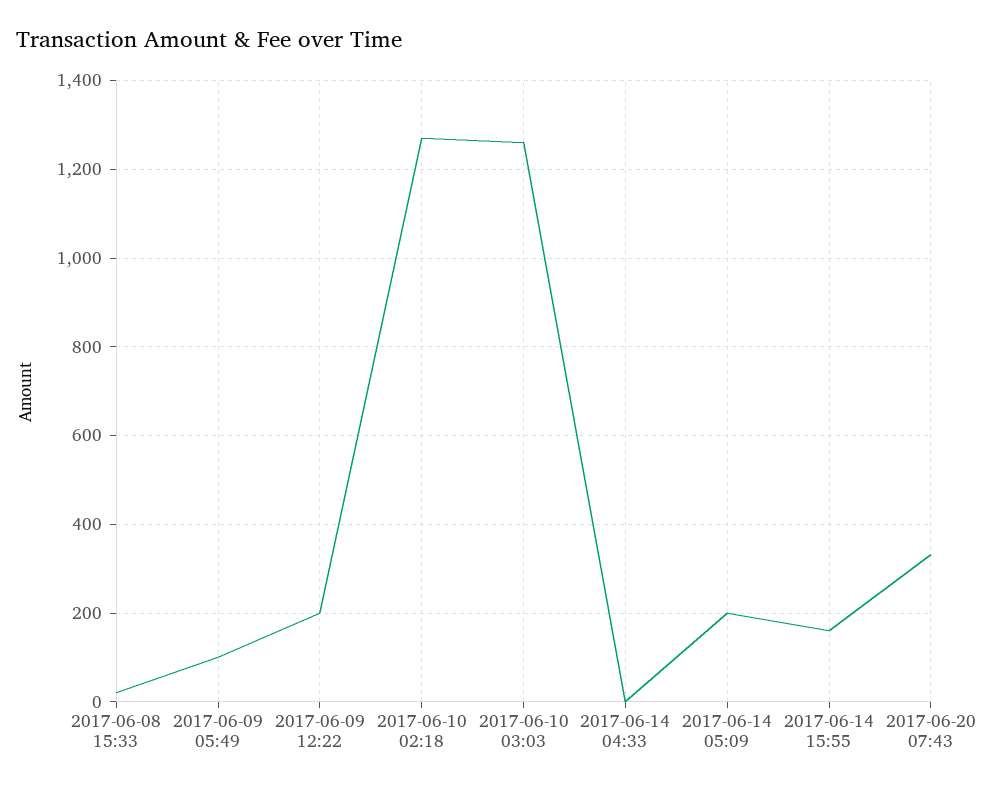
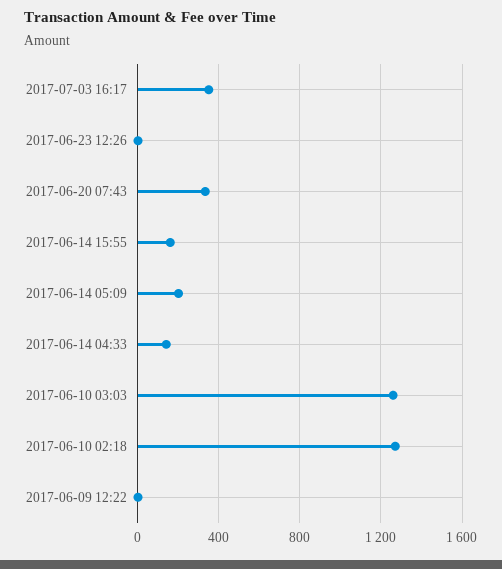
2017-06-08 15:33: 20 -> none
2017-06-09 05:49: 100 -> none
2017-06-09 12:22: 200 -> 0
2017-06-14 04:33: 0 -> 150
2017-07-03 16:17: none -> 350
2017-06-23 12:26: none -> 0

